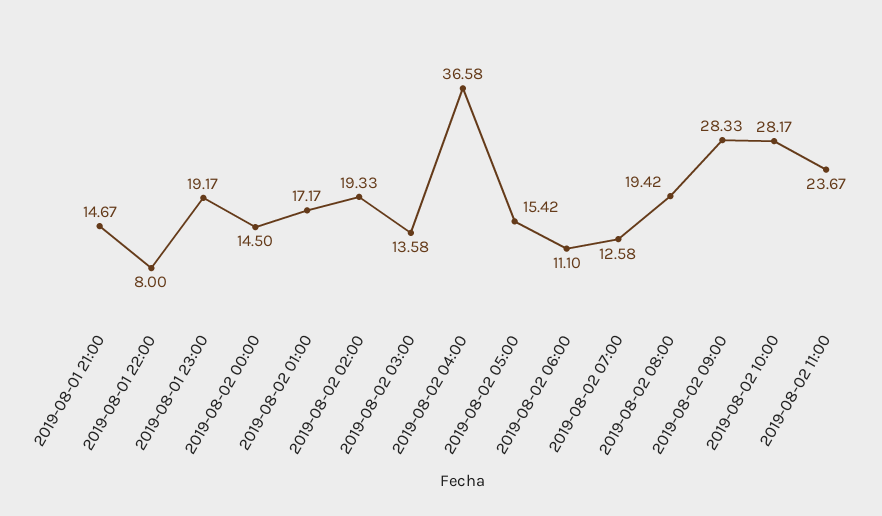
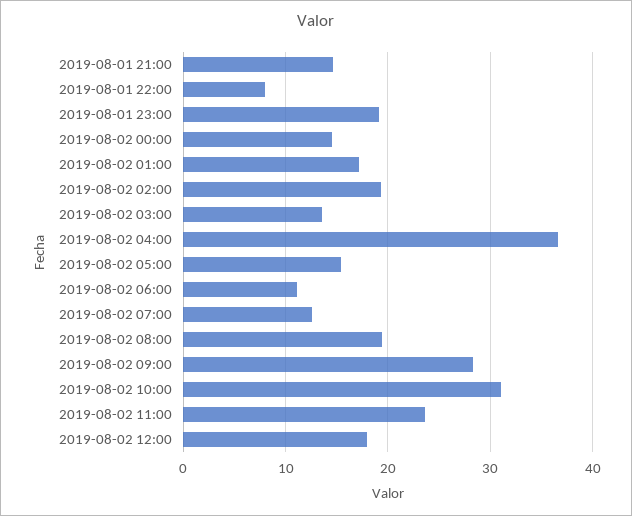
2019-08-02 10:00: 28.17 -> 31
2019-08-02 12:00: none -> 18

